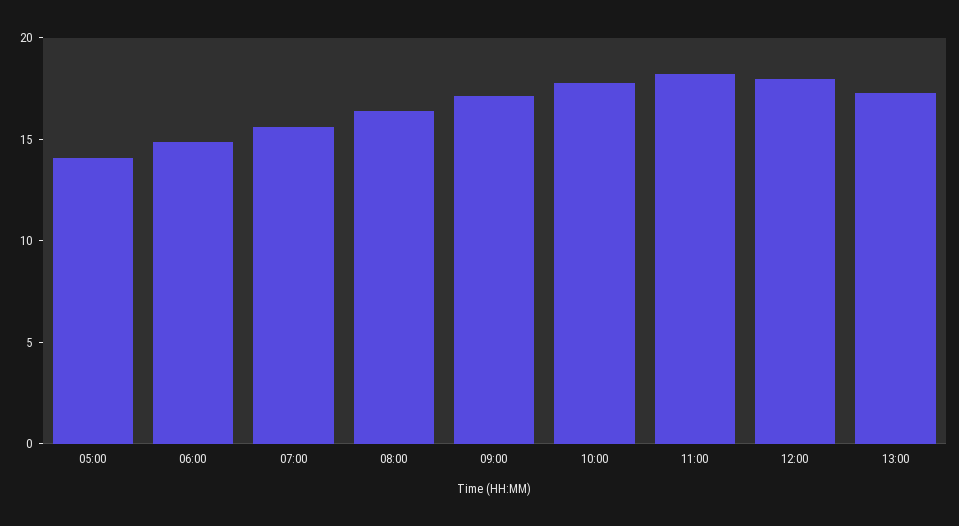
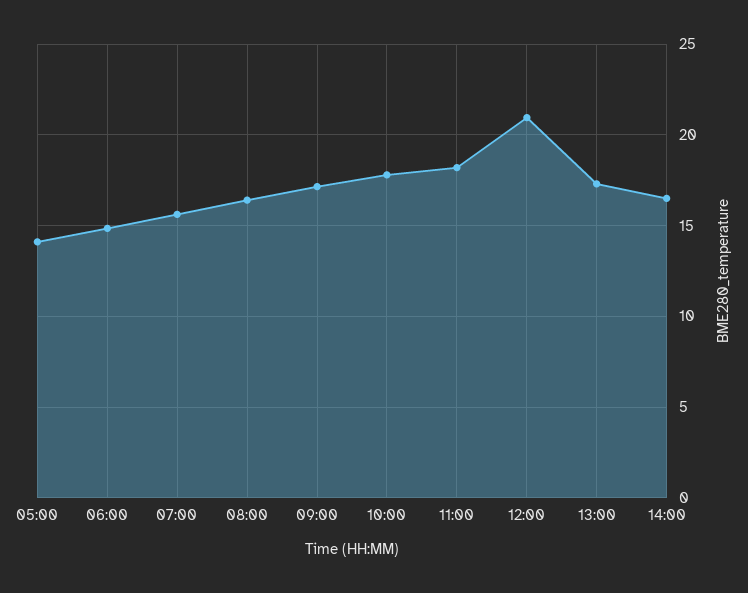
12:00: 18 -> 21
14:00: none -> 16.5

